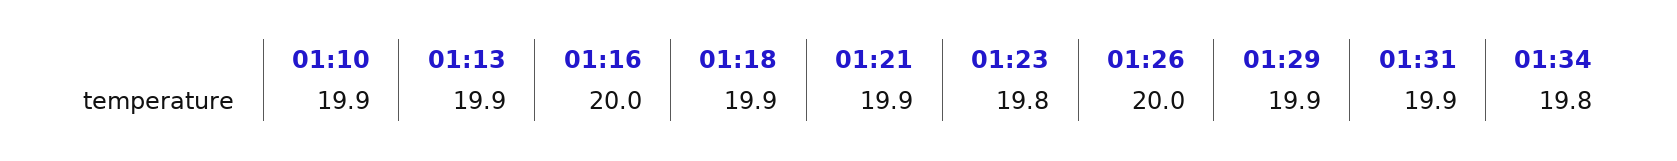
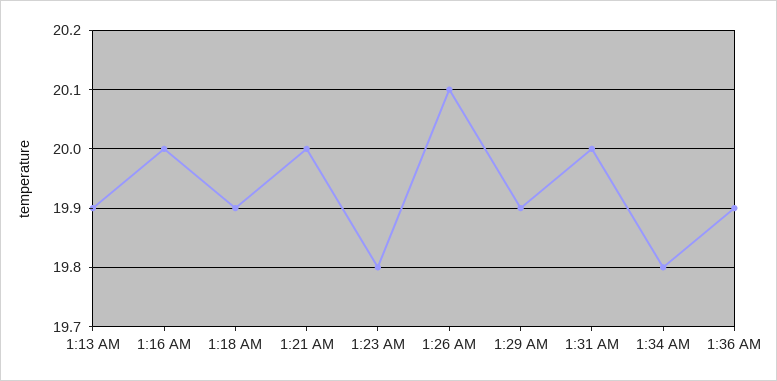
01:10: 19.9 -> none
01:21: 19.9 -> 20
01:26: 20 -> 20.1
01:31: 19.9 -> 20
1:36 AM: none -> 19.9

